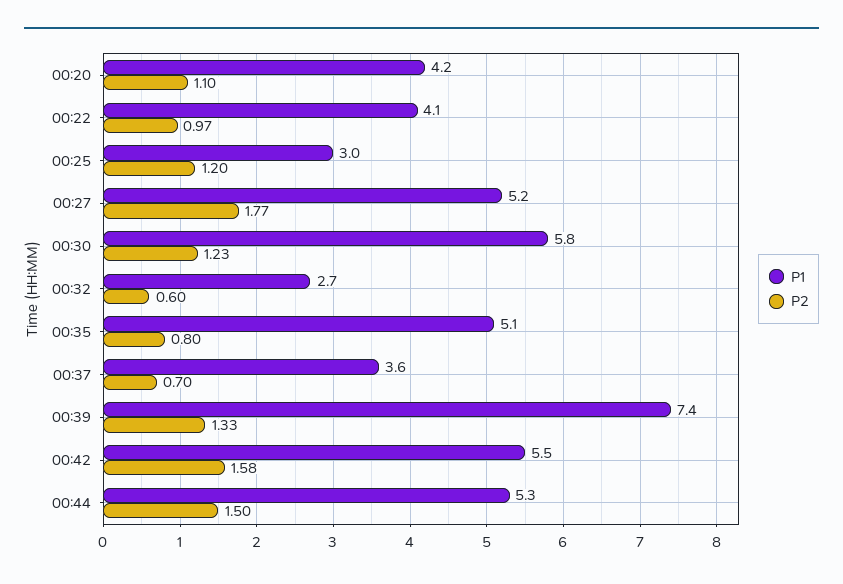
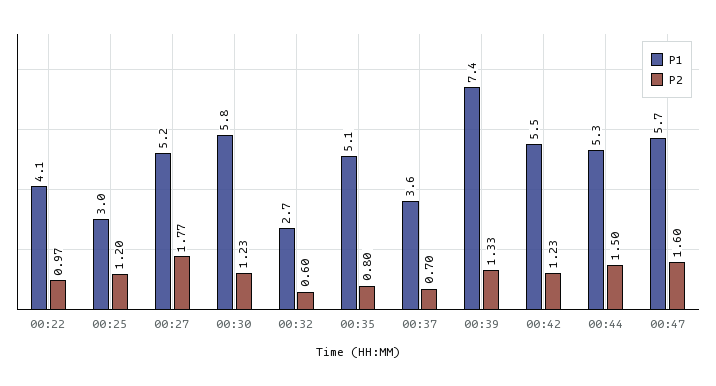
P1, 00:20: 4.2 -> none
P2, 00:20: 1.1 -> none
P2, 00:42: 1.58 -> 1.23
P1, 00:47: none -> 5.7
P2, 00:47: none -> 1.6

